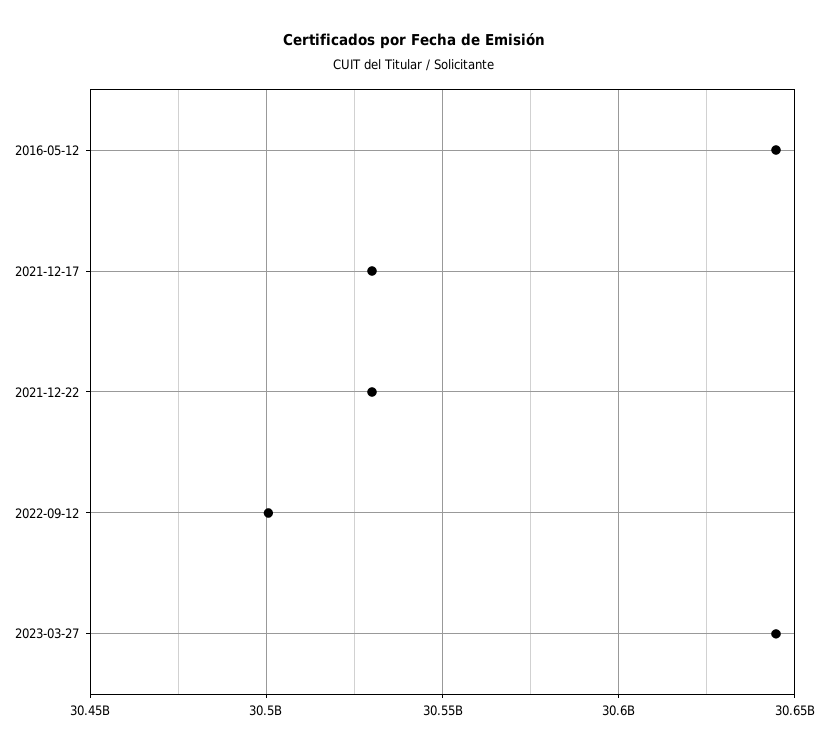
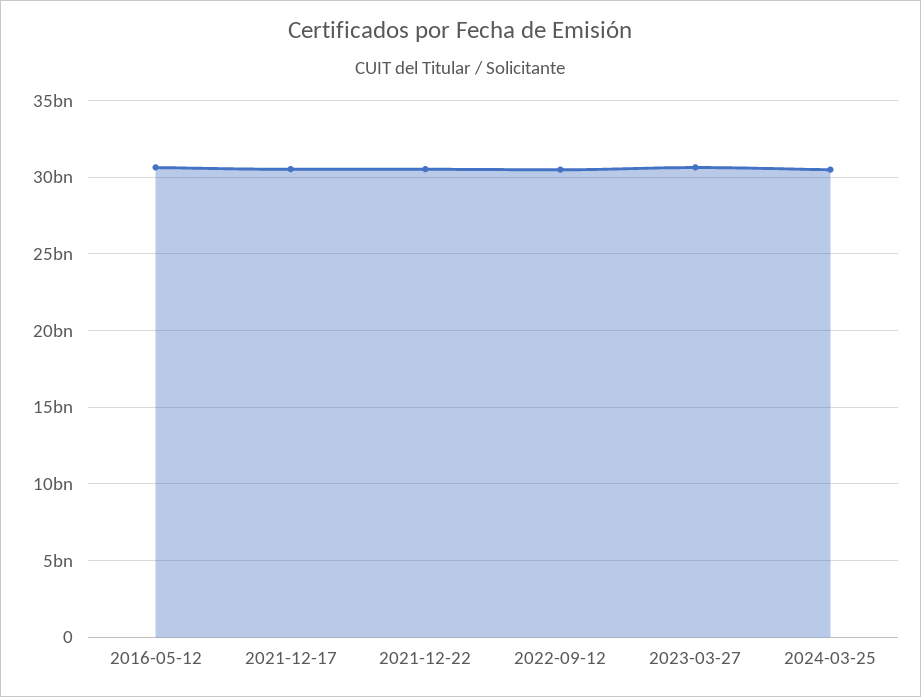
2024-03-25: none -> 30500000000

